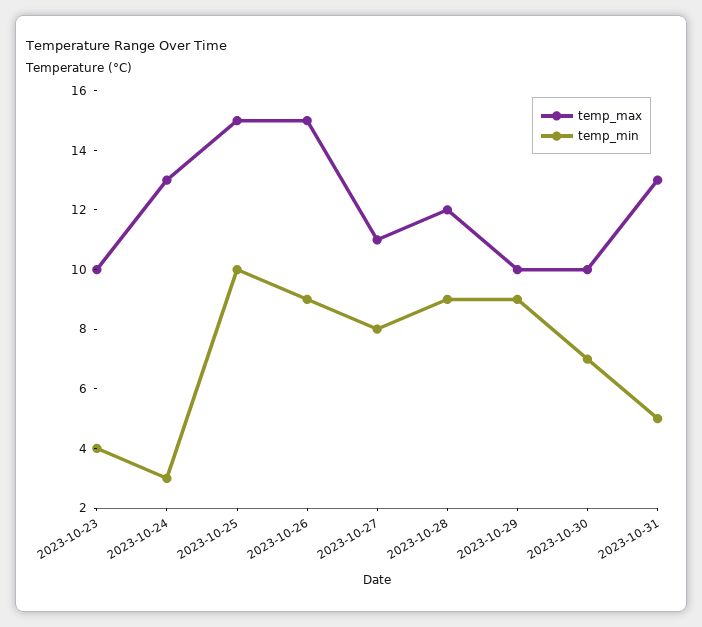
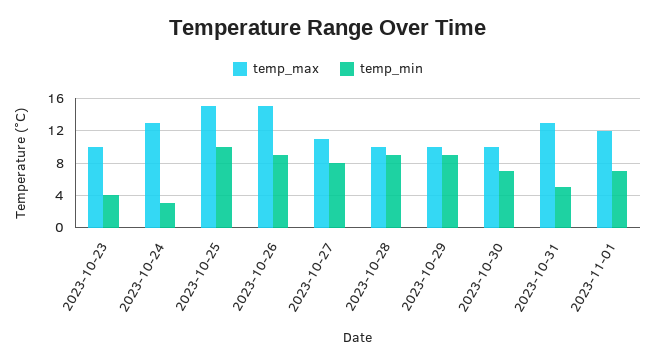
temp_max, 2023-10-28: 12 -> 10
temp_max, 2023-11-01: none -> 12
temp_min, 2023-11-01: none -> 7

